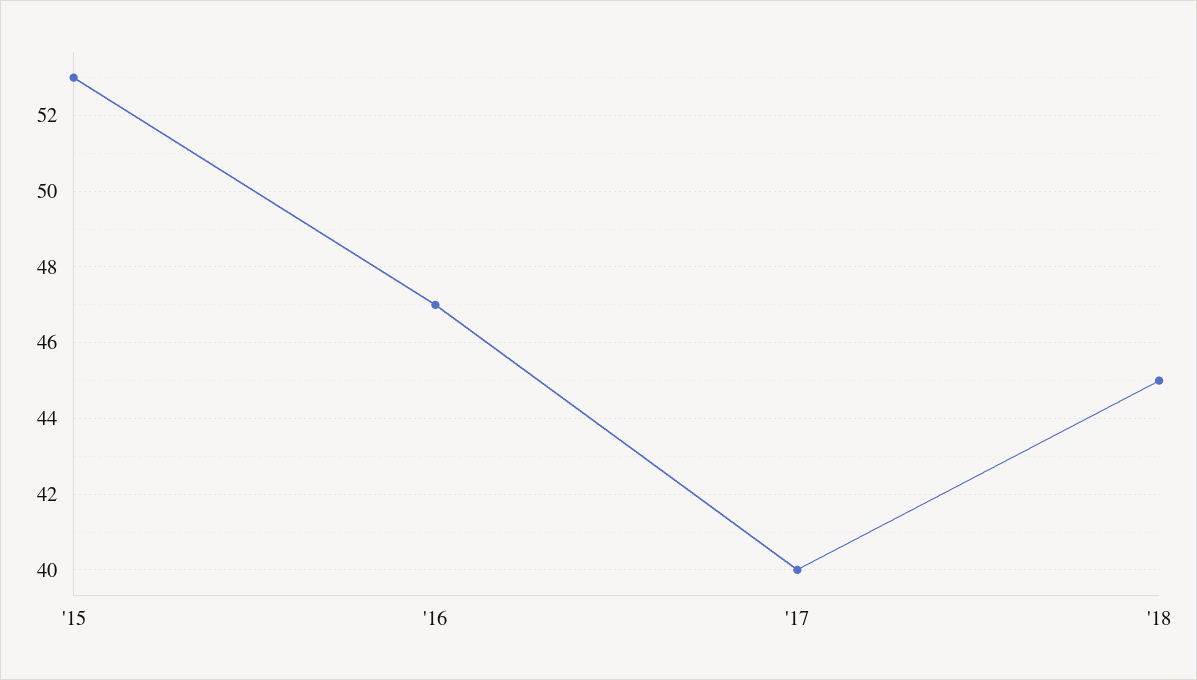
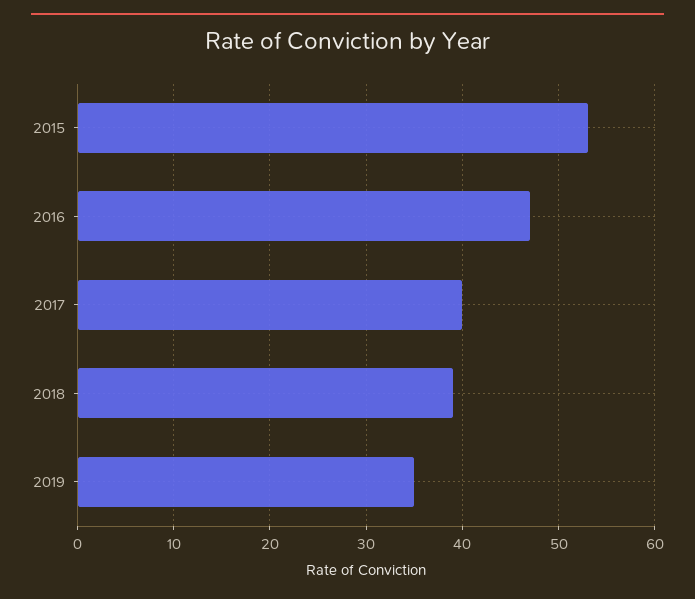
'18: 45 -> 39
2019: none -> 35

